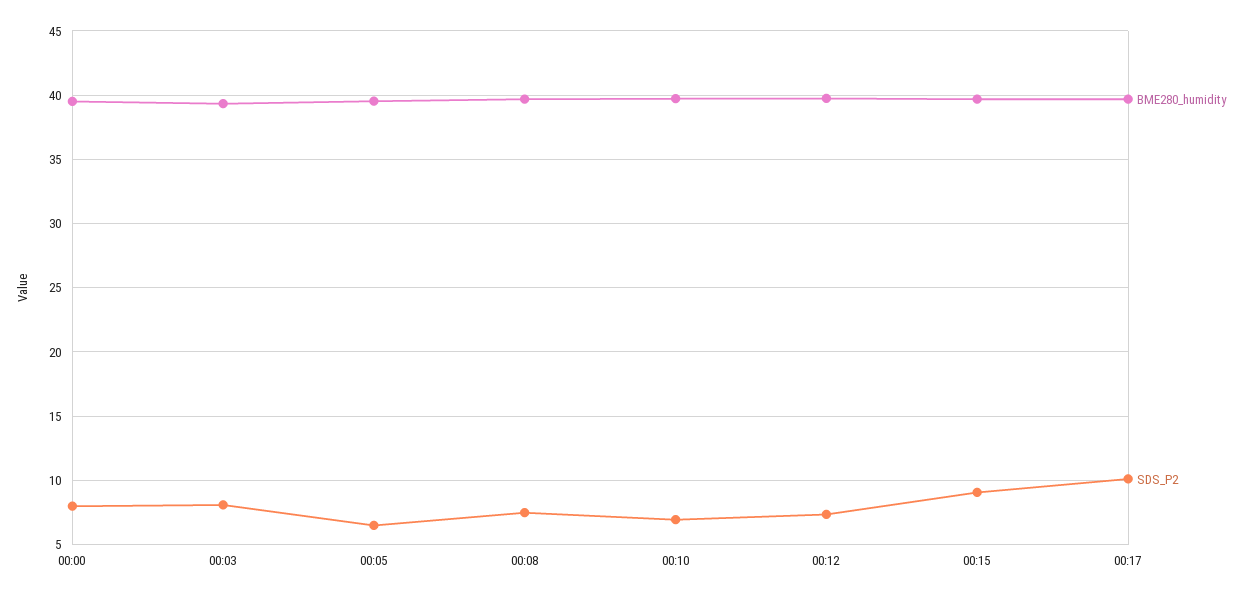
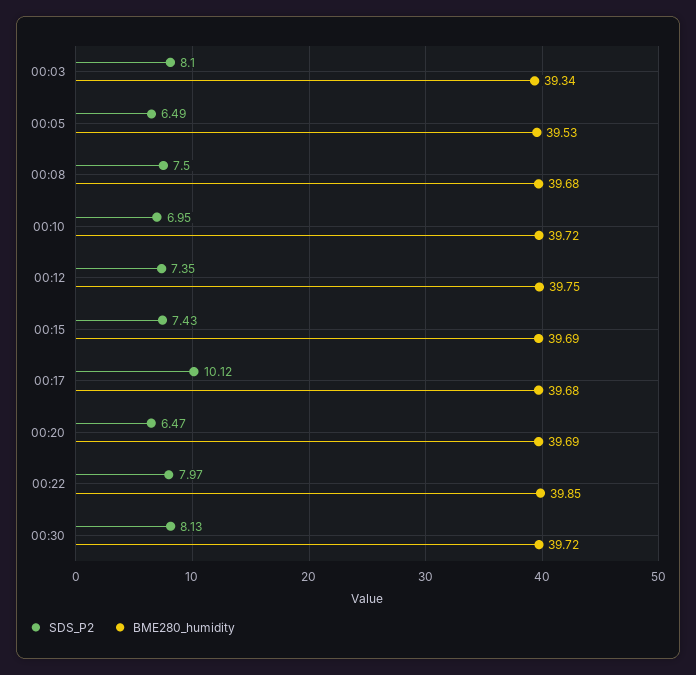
BME280_humidity, 00:00: 39.5 -> none
SDS_P2, 00:00: 8 -> none
SDS_P2, 00:15: 9 -> 7.43
SDS_P2, 00:20: none -> 6.47
BME280_humidity, 00:20: none -> 39.69
SDS_P2, 00:22: none -> 7.97
BME280_humidity, 00:22: none -> 39.85
SDS_P2, 00:30: none -> 8.13
BME280_humidity, 00:30: none -> 39.72

